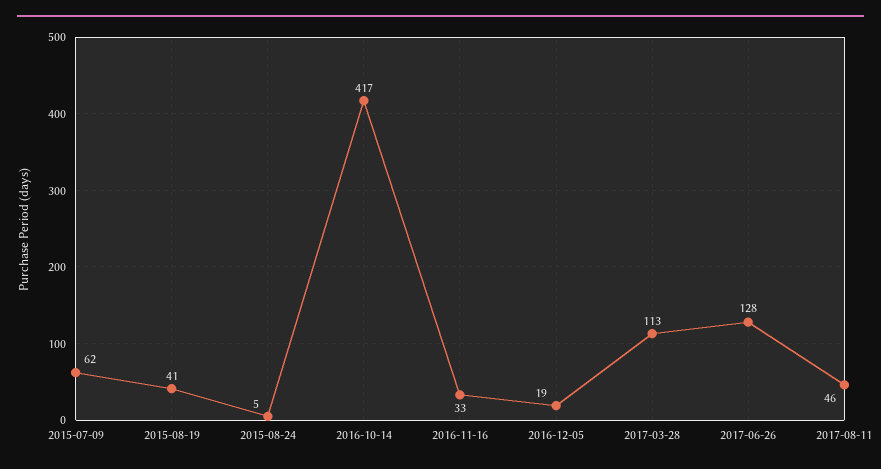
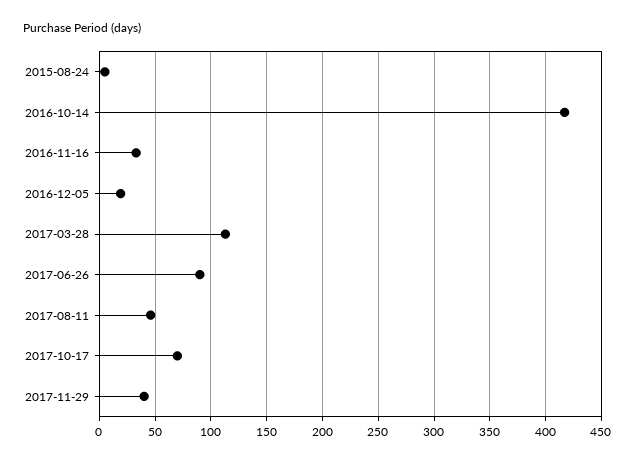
2015-07-09: 62 -> none
2015-08-19: 41 -> none
2017-06-26: 128 -> 90
2017-10-17: none -> 70
2017-11-29: none -> 40

